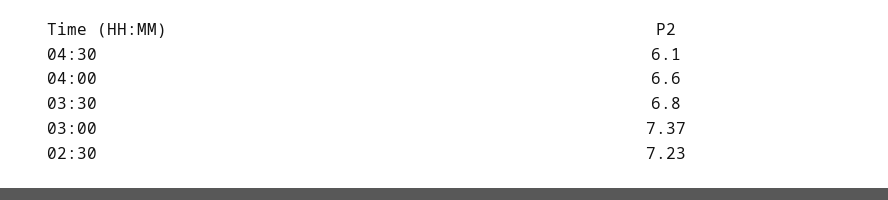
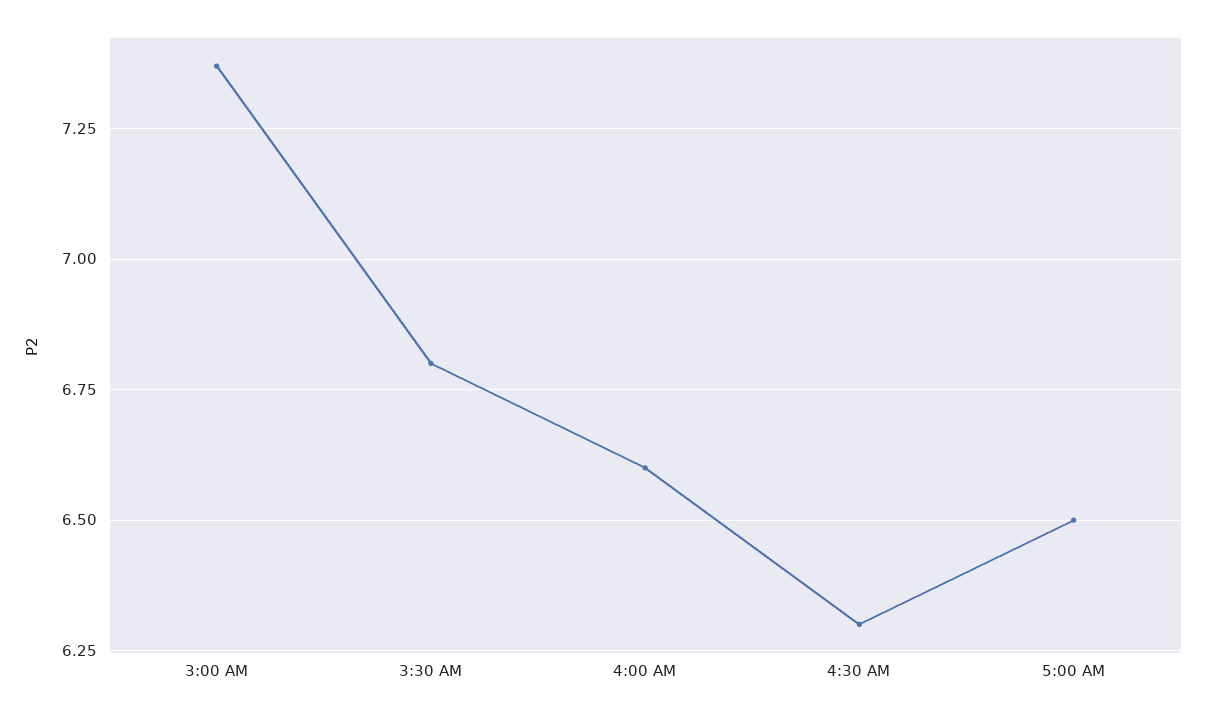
04:30: 6.1 -> 6.3
02:30: 7.23 -> none
5:00 AM: none -> 6.5

